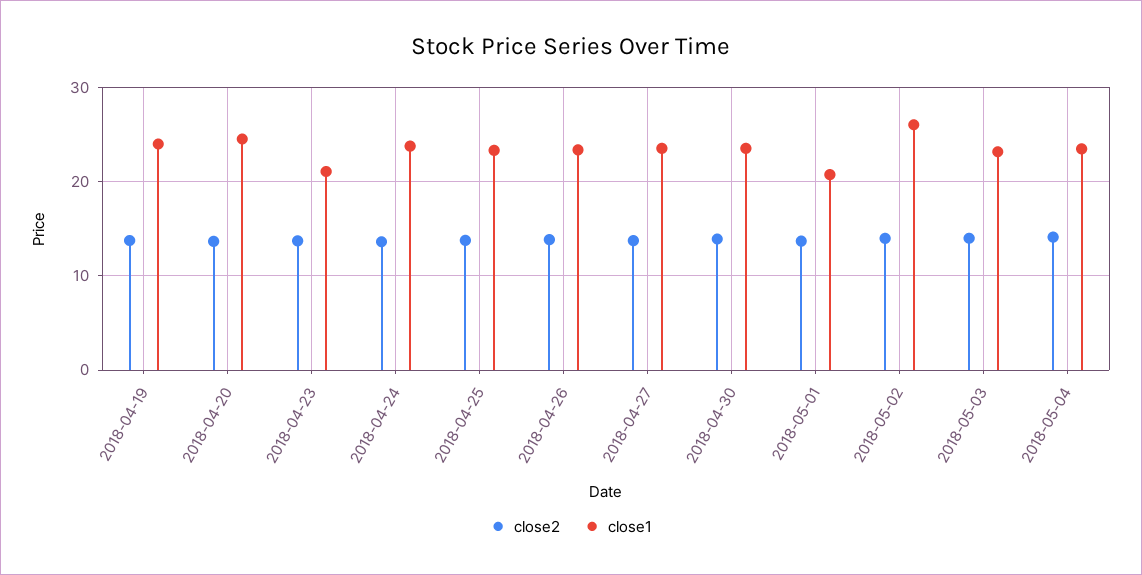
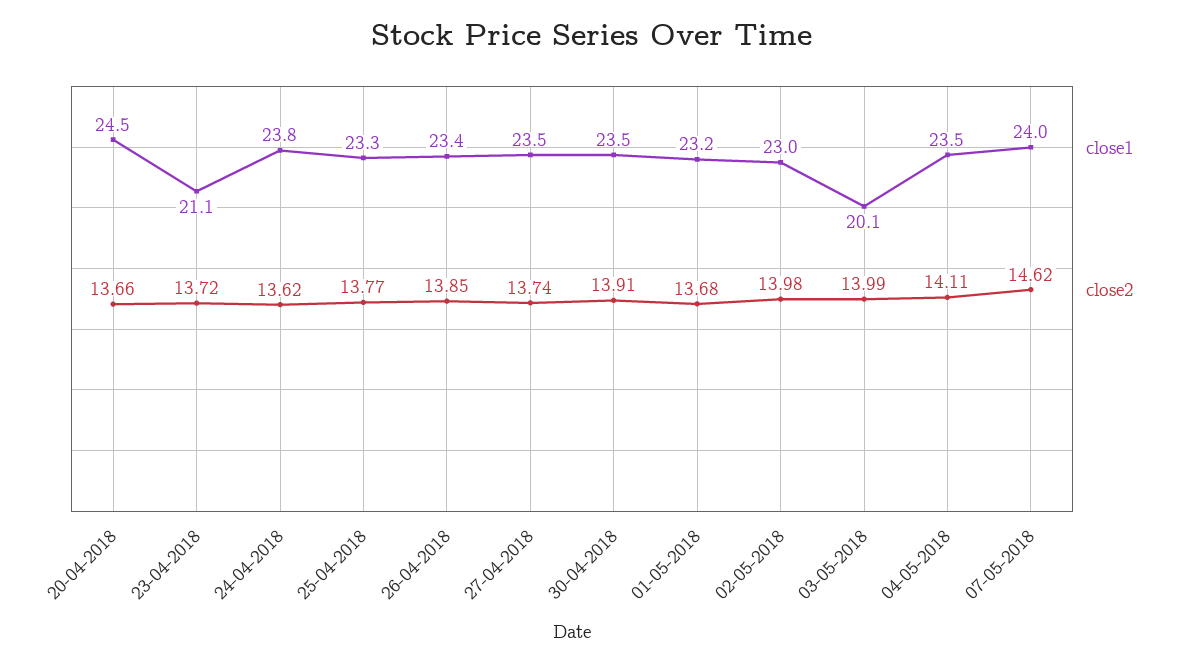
close2, 2018-04-19: 14 -> none
close1, 2018-04-19: 24 -> none
close1, 2018-05-01: 21 -> 23.2
close1, 2018-05-02: 26 -> 23
close1, 2018-05-03: 23 -> 20.1
close1, 07-05-2018: none -> 24
close2, 07-05-2018: none -> 14.62

